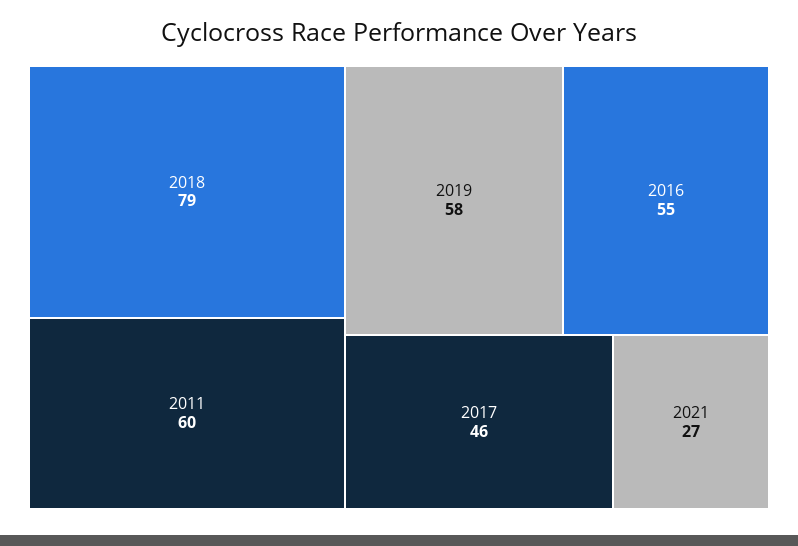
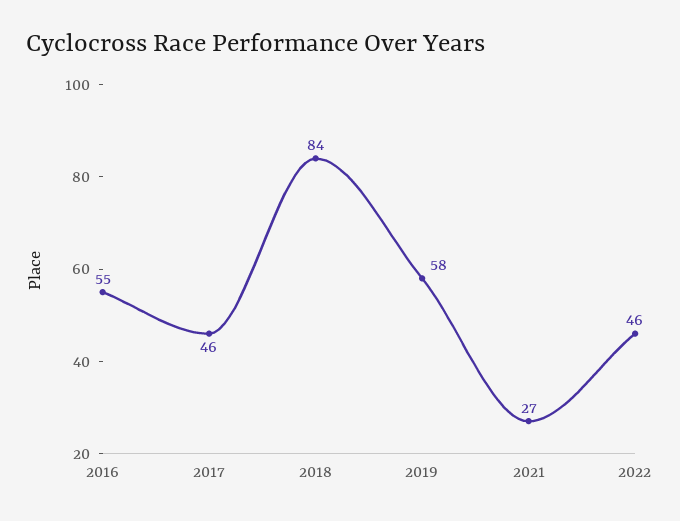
2018: 79 -> 84
2011: 60 -> none
2022: none -> 46

